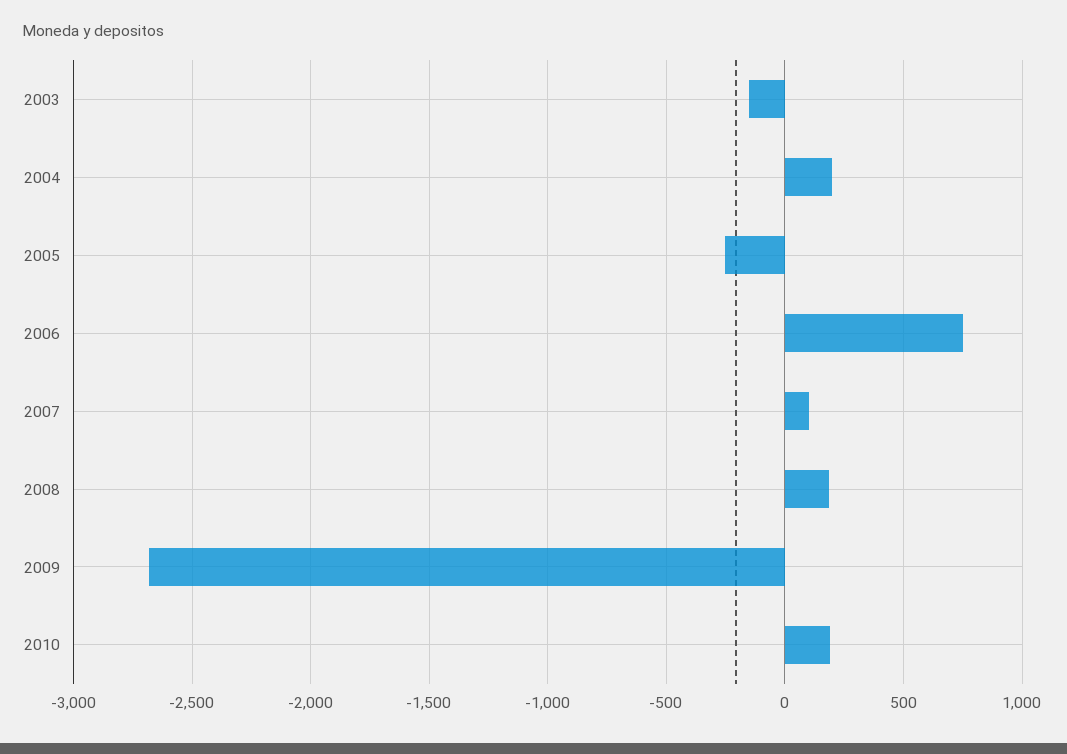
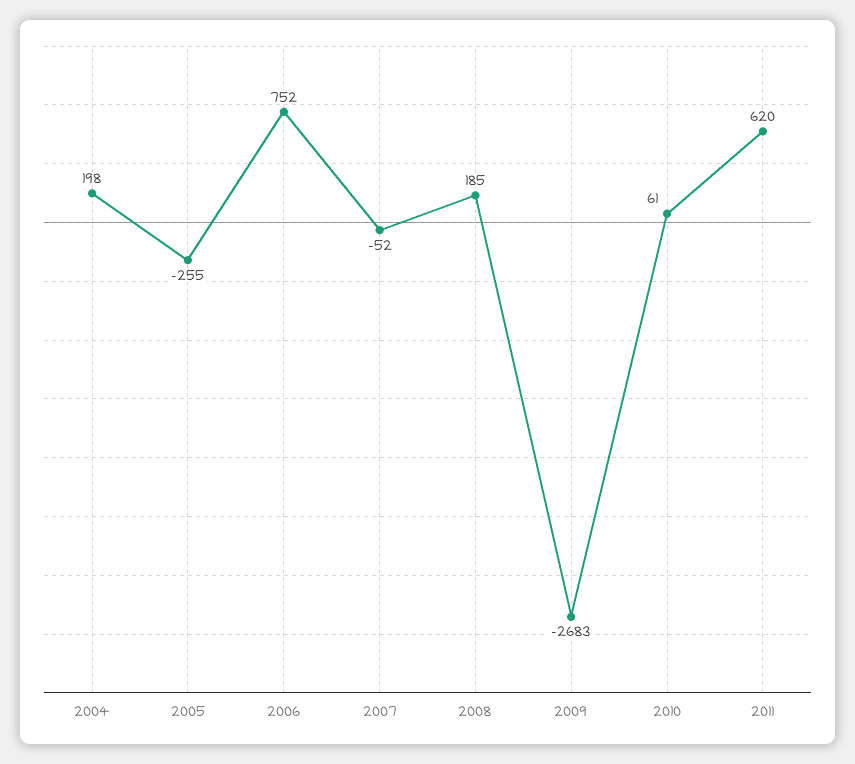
2003: -150 -> none
2007: 100 -> -52
2010: 200 -> 61
2011: none -> 620

